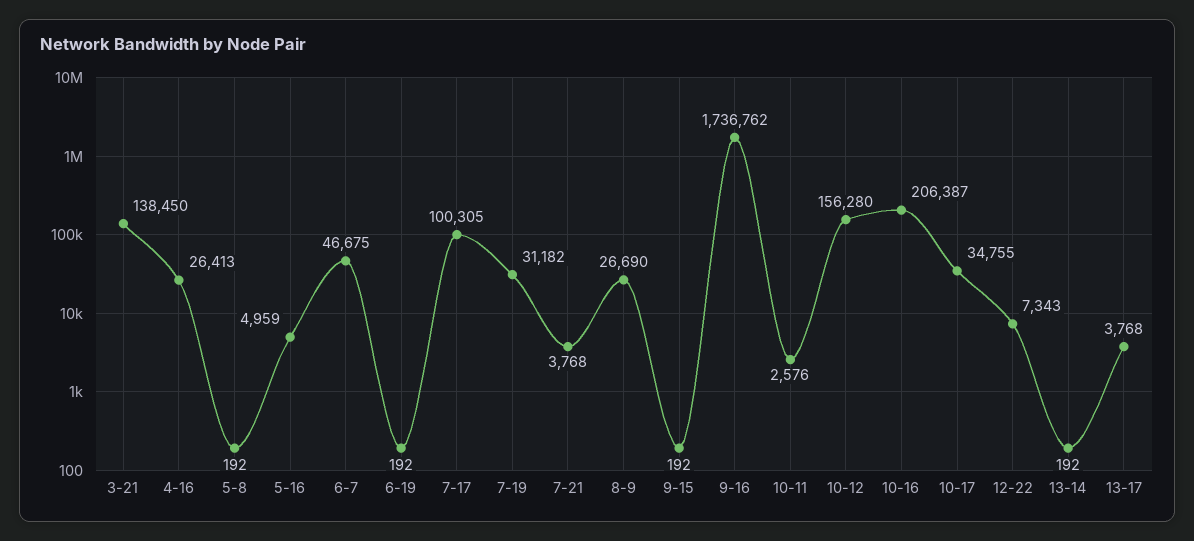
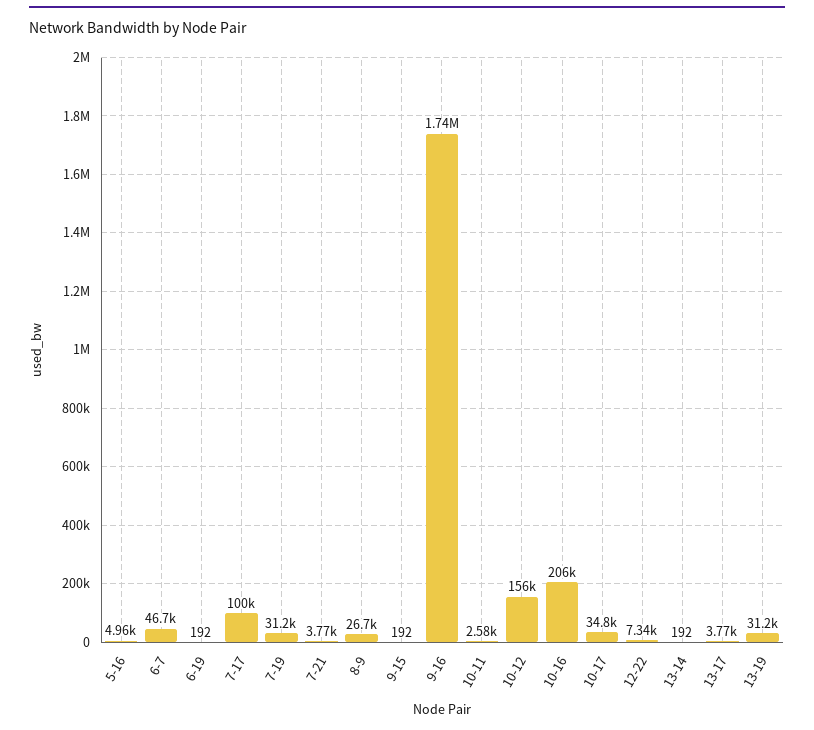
3-21: 138450 -> none
4-16: 26413 -> none
5-8: 192 -> none
13-19: none -> 31200

